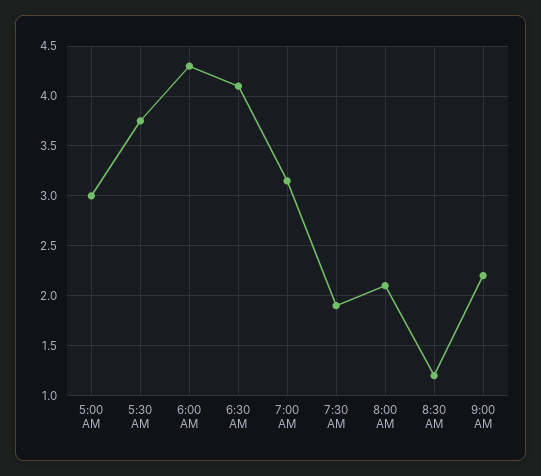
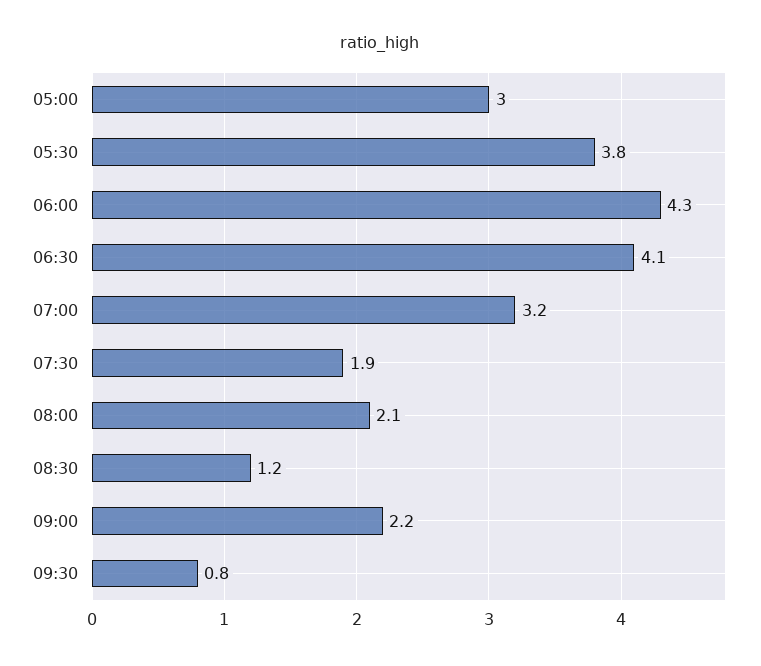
09:30: none -> 0.8

